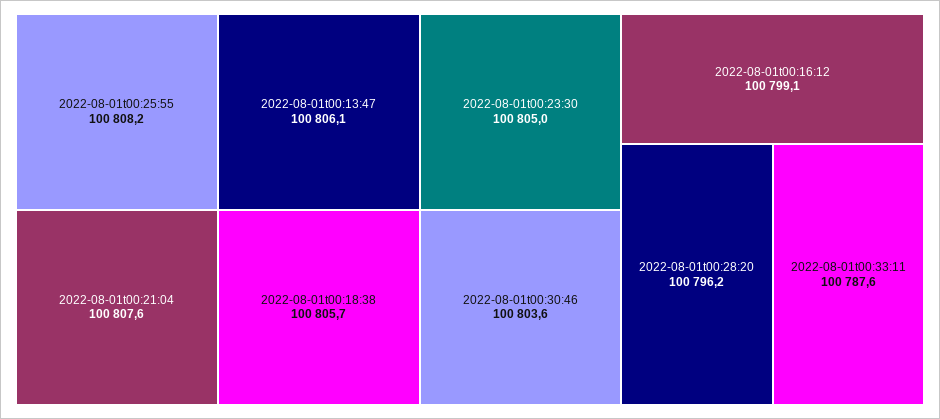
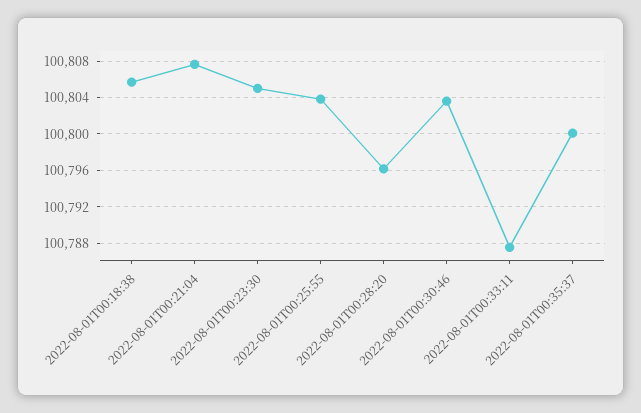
2022-08-01t00:25:55: 100808.2 -> 100804
2022-08-01t00:13:47: 100806.1 -> none
2022-08-01t00:16:12: 100799.1 -> none
2022-08-01T00:35:37: none -> 100800

